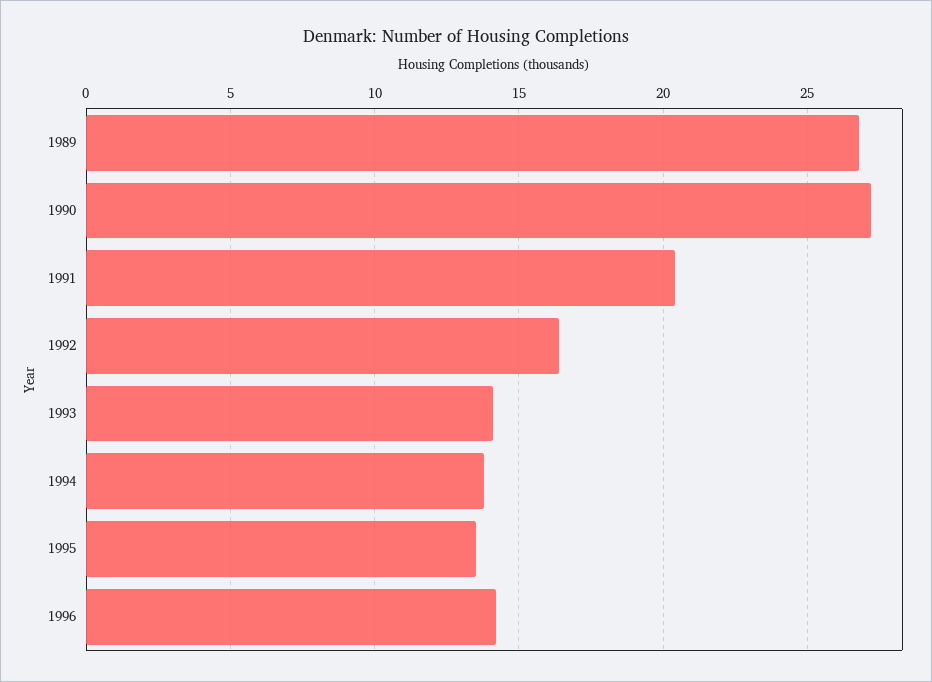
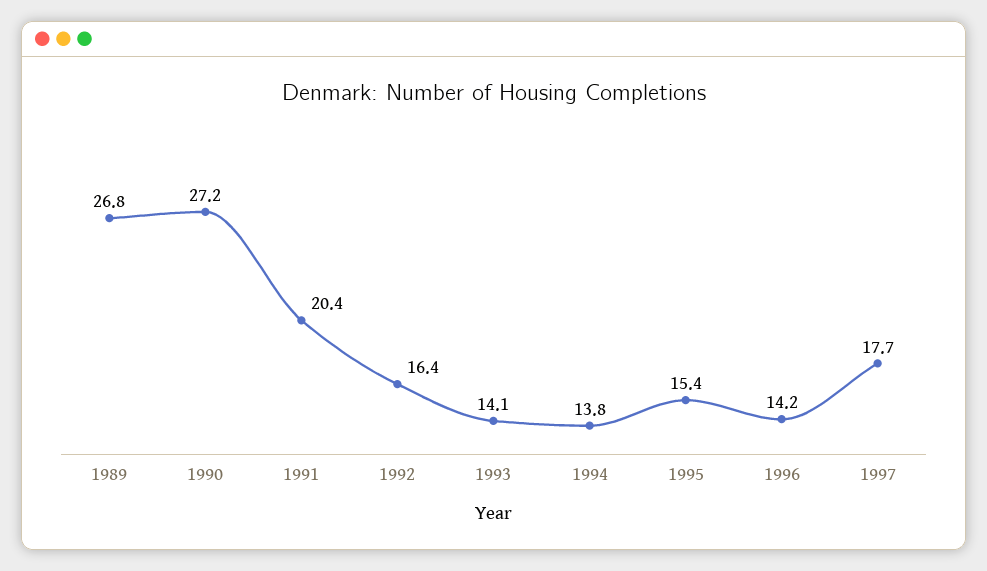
1995: 13.5 -> 15.4
1997: none -> 17.7

